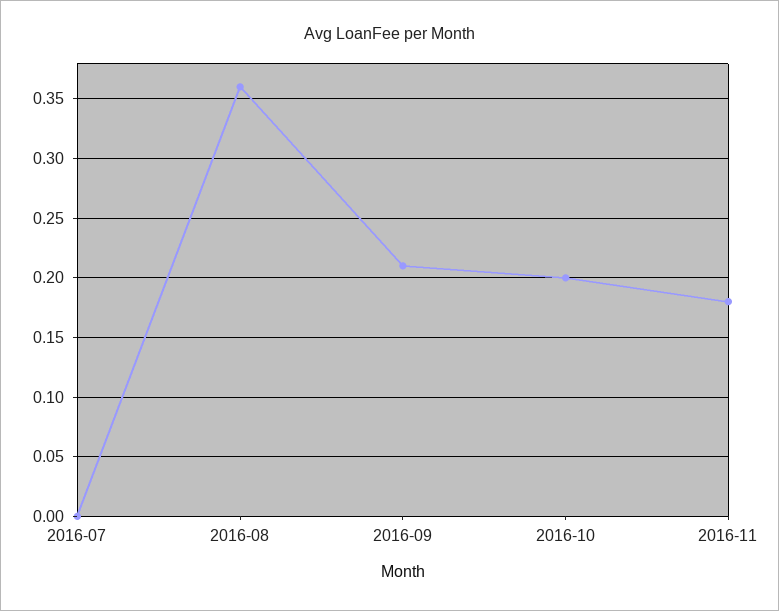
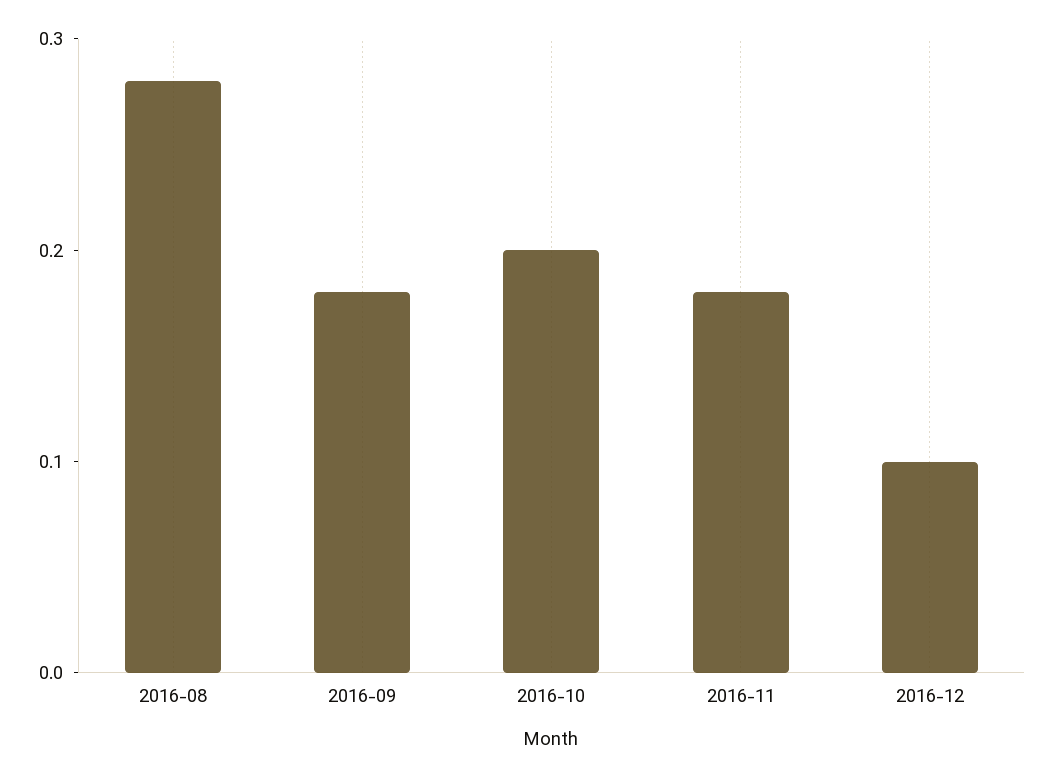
2016-07: 0 -> none
2016-08: 0.36 -> 0.28
2016-09: 0.21 -> 0.18
2016-12: none -> 0.1

